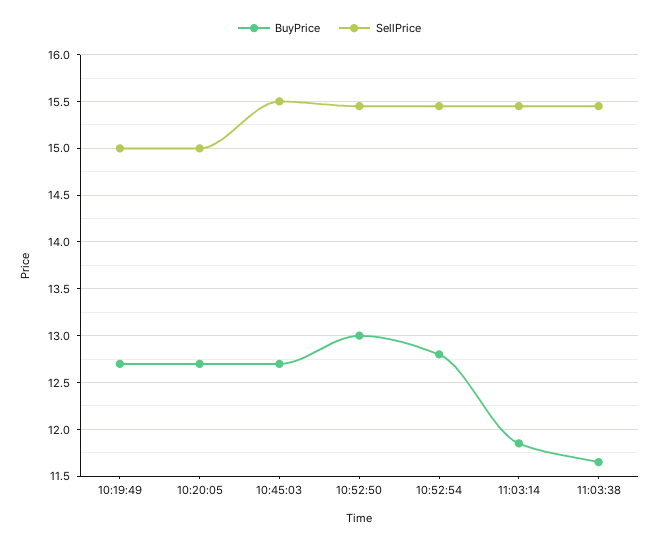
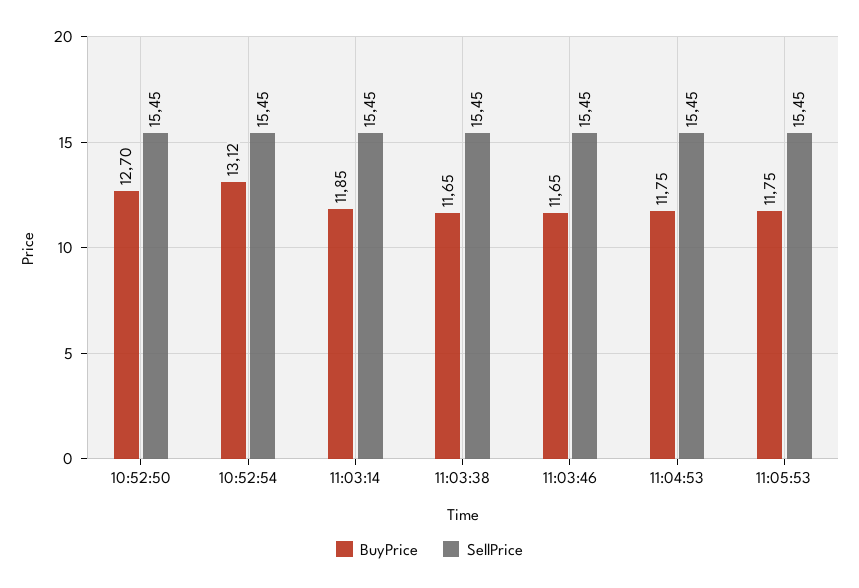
BuyPrice, 10:19:49: 12.7 -> none
SellPrice, 10:19:49: 15 -> none
BuyPrice, 10:20:05: 12.7 -> none
SellPrice, 10:20:05: 15 -> none
BuyPrice, 10:45:03: 12.7 -> none
SellPrice, 10:45:03: 15.5 -> none
BuyPrice, 10:52:50: 13 -> 12.7
BuyPrice, 10:52:54: 12.8 -> 13.12
BuyPrice, 11:03:46: none -> 11.65
SellPrice, 11:03:46: none -> 15.45
BuyPrice, 11:04:53: none -> 11.75
SellPrice, 11:04:53: none -> 15.45
BuyPrice, 11:05:53: none -> 11.75
SellPrice, 11:05:53: none -> 15.45

